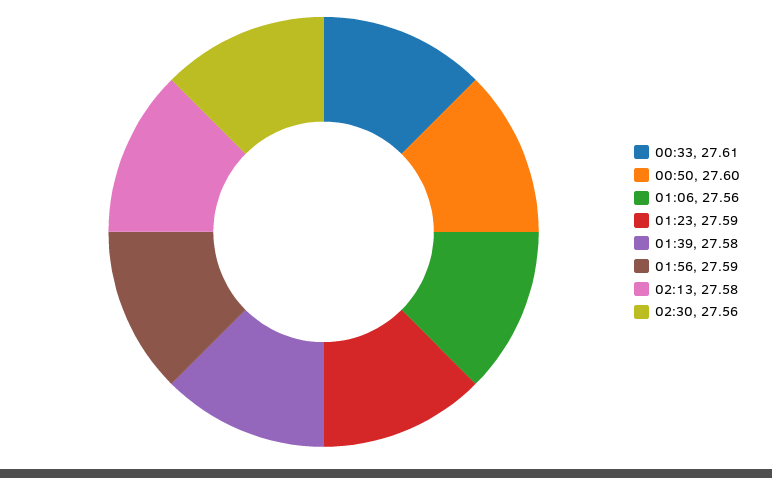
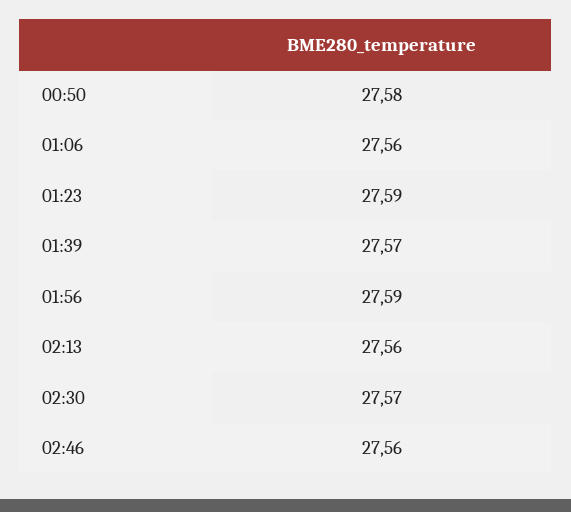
00:33: 27.61 -> none
00:50: 27.6 -> 27.58
01:39: 27.58 -> 27.57
02:13: 27.58 -> 27.56
02:30: 27.56 -> 27.57
02:46: none -> 27.56

